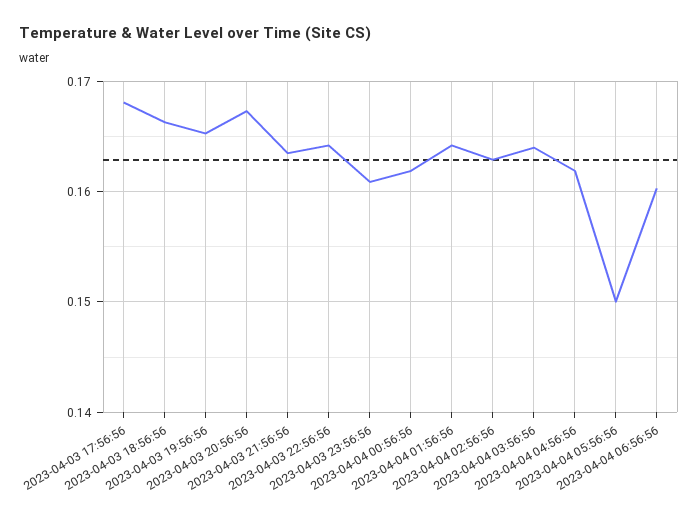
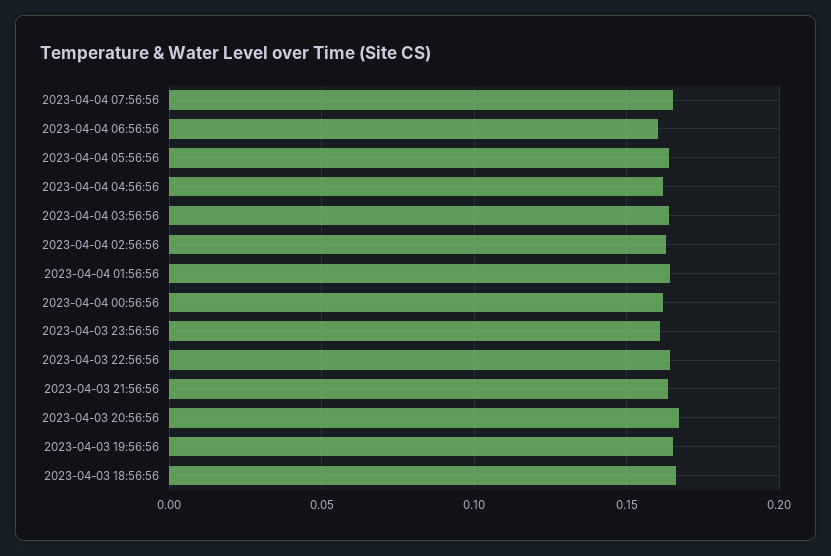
2023-04-03 17:56:56: 0.168 -> none
2023-04-04 05:56:56: 0.15 -> 0.165
2023-04-04 07:56:56: none -> 0.165

